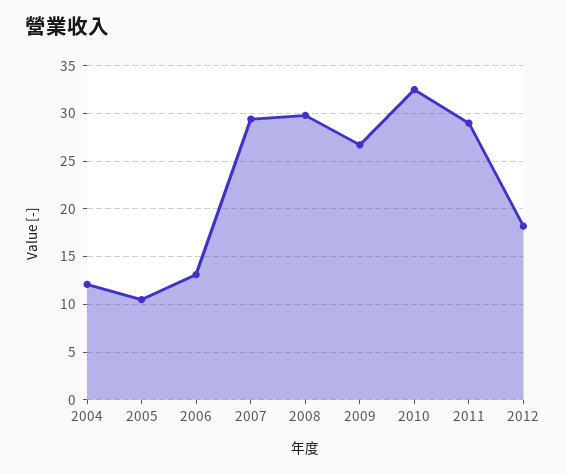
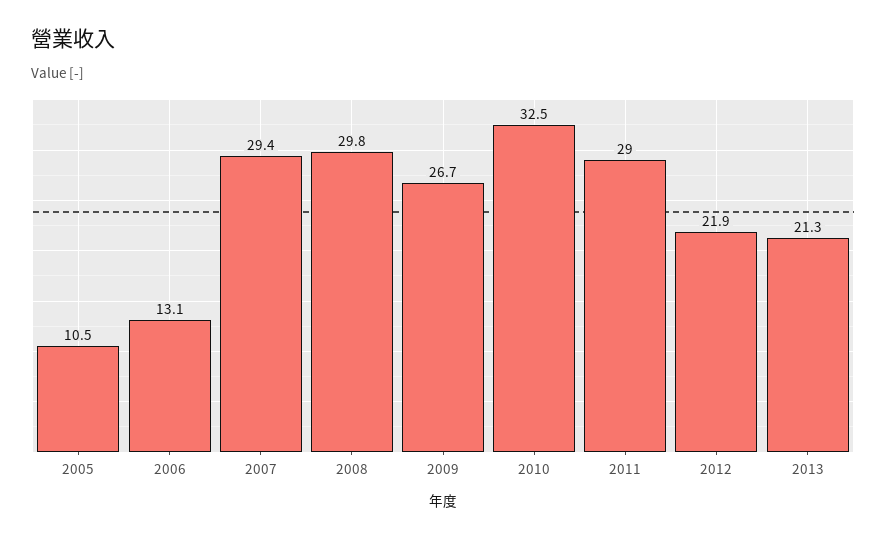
2004: 12 -> none
2012: 18 -> 21.9
2013: none -> 21.3

